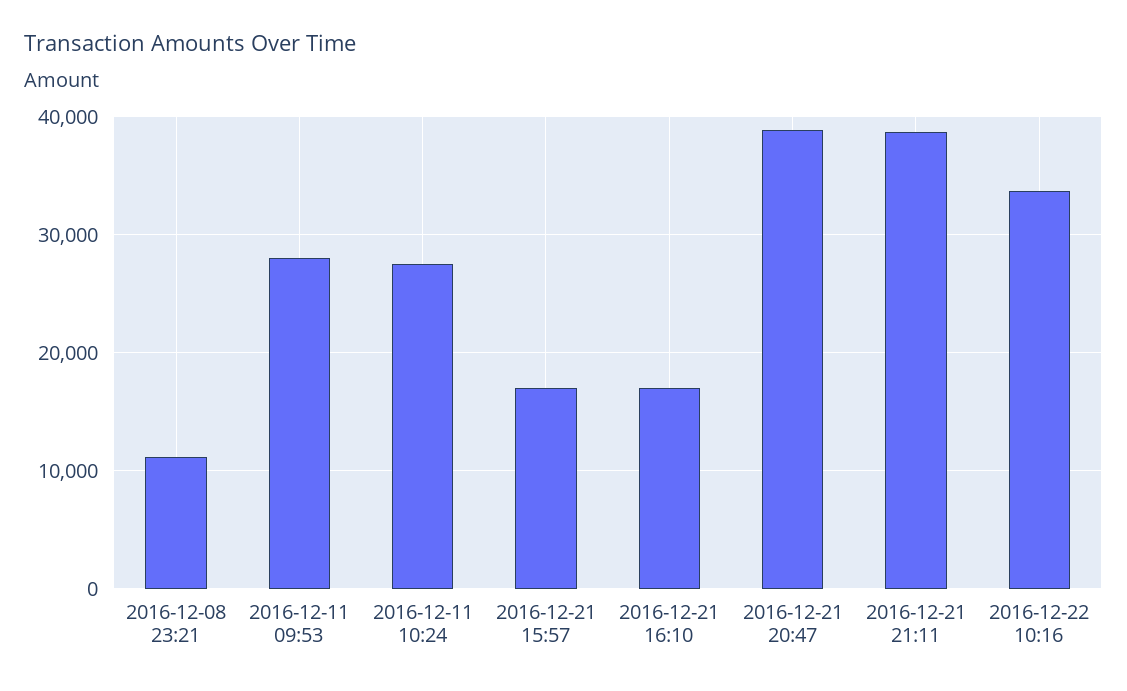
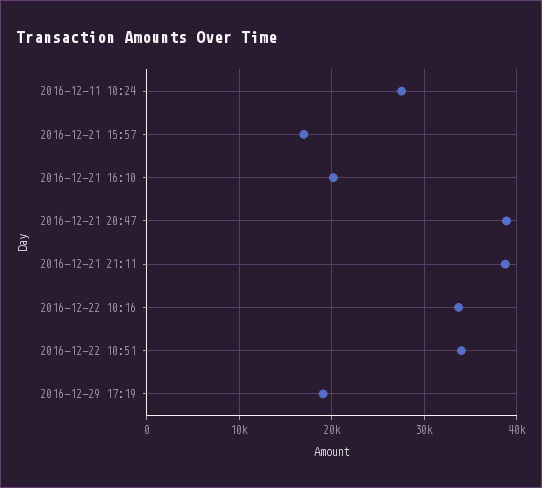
2016-12-08 23:21: 11000 -> none
2016-12-11 09:53: 28000 -> none
2016-12-21 16:10: 17000 -> 20000
2016-12-22 10:51: none -> 34000
2016-12-29 17:19: none -> 19000

